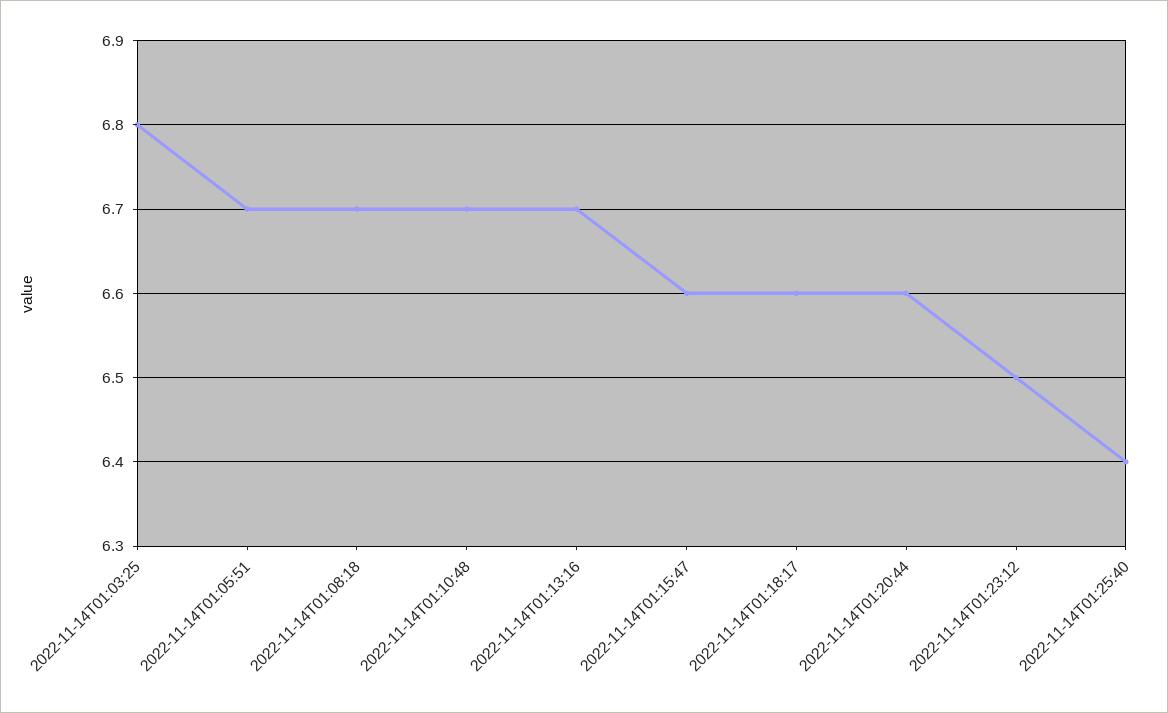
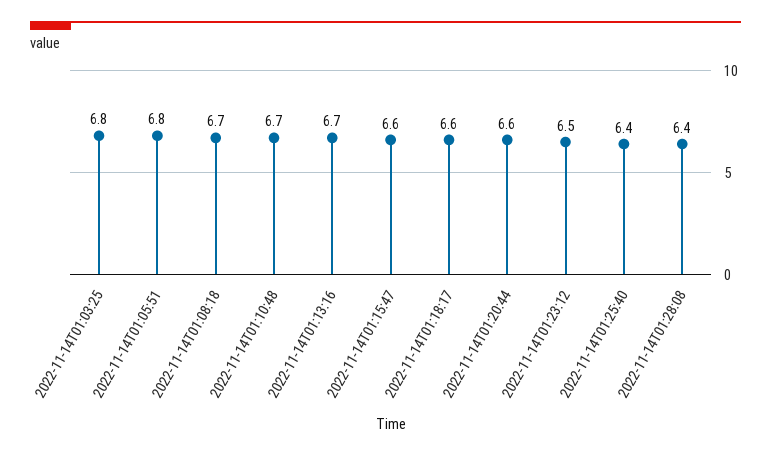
2022-11-14T01:05:51: 6.7 -> 6.8
2022-11-14T01:28:08: none -> 6.4

